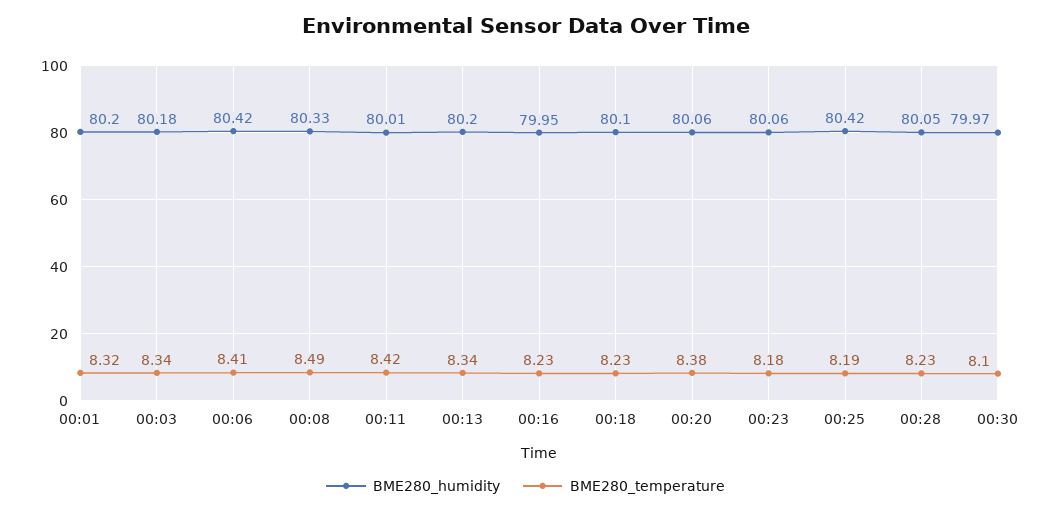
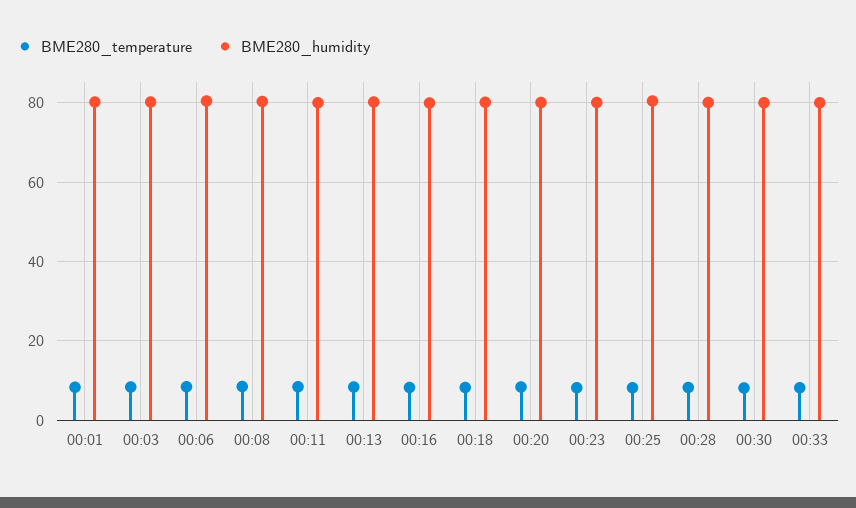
BME280_temperature, 00:33: none -> 8
BME280_humidity, 00:33: none -> 80

